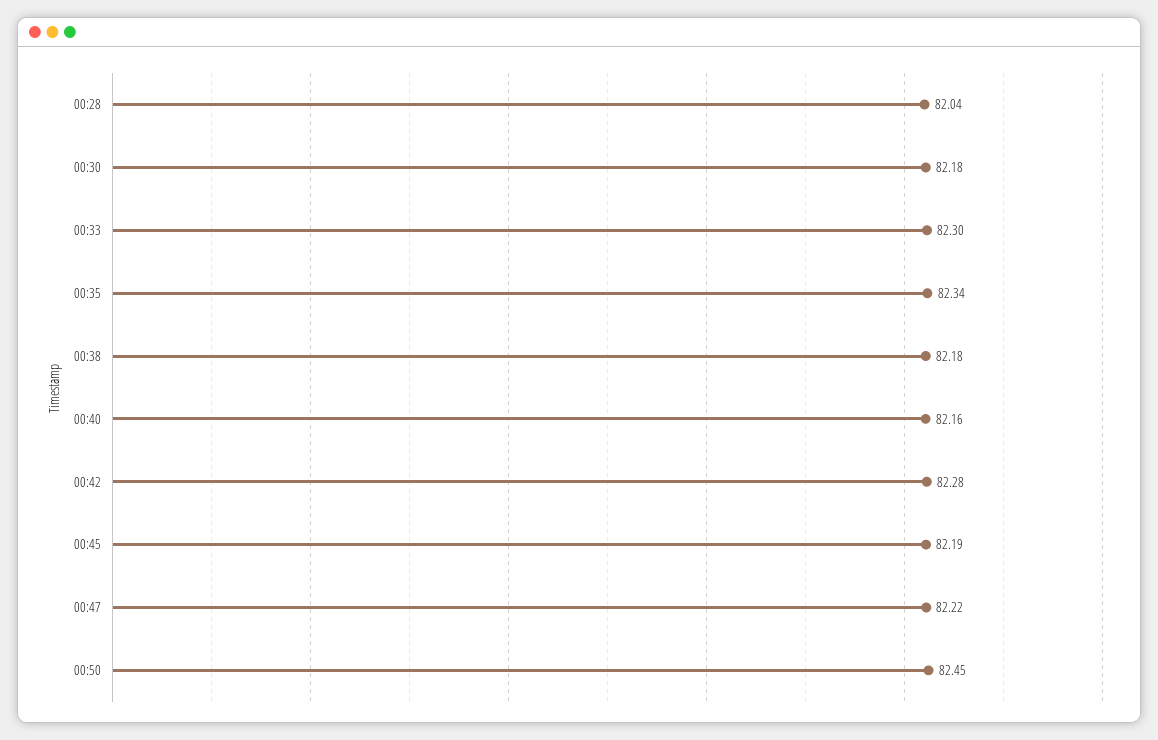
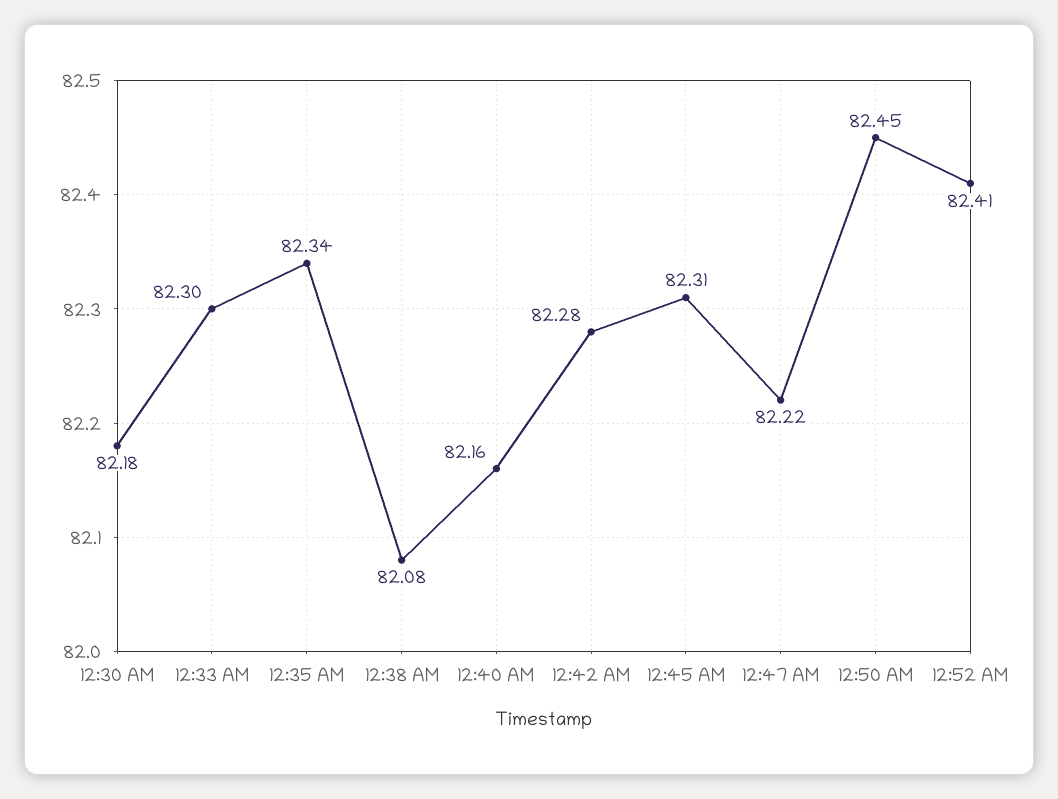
00:28: 82.04 -> none
00:38: 82.18 -> 82.08
00:45: 82.19 -> 82.31
12:52 AM: none -> 82.41

